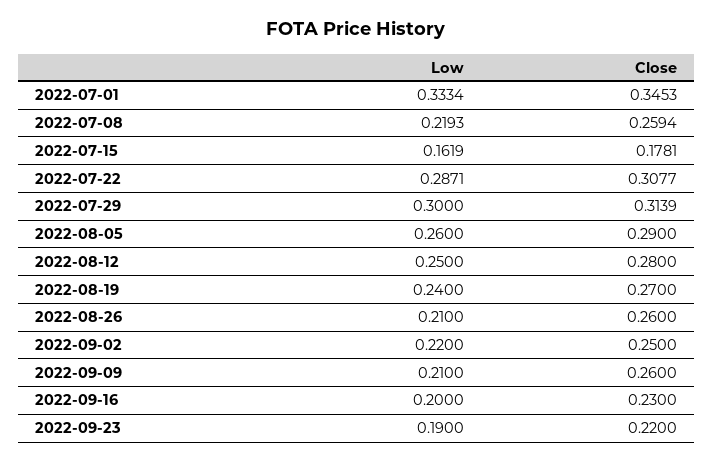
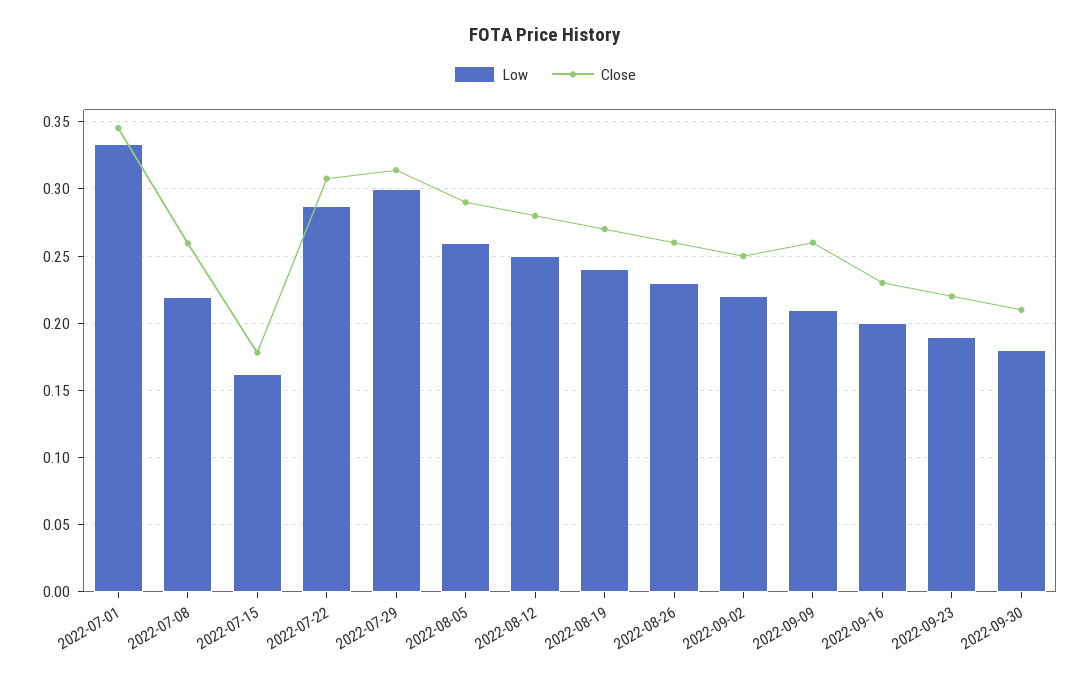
Low, 2022-08-26: 0.21 -> 0.23
Low, 2022-09-30: none -> 0.18
Close, 2022-09-30: none -> 0.21

